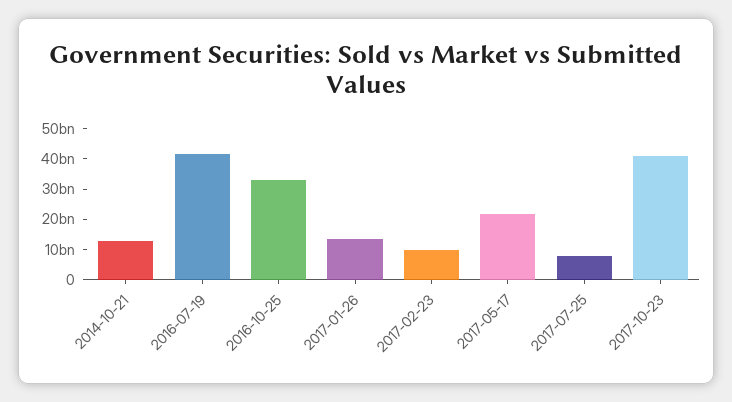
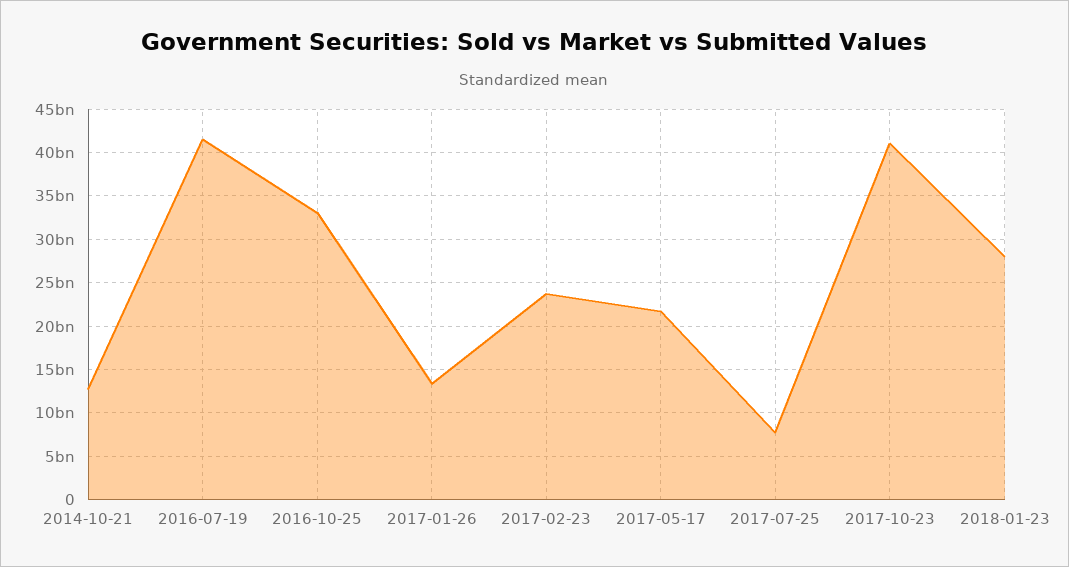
2017-02-23: 10000000000 -> 24000000000
2018-01-23: none -> 28000000000

